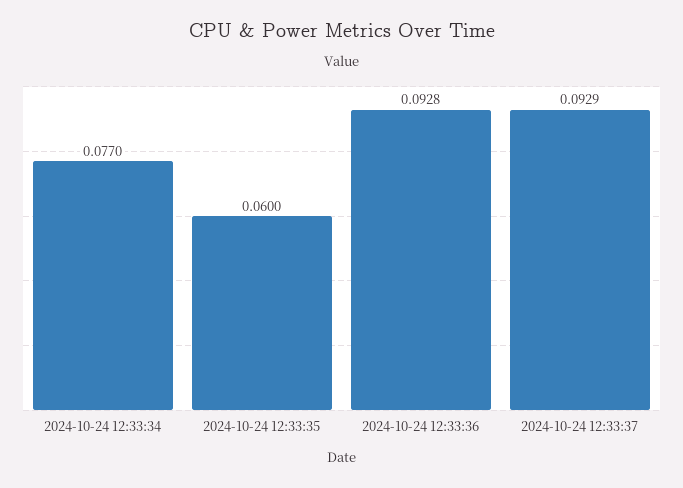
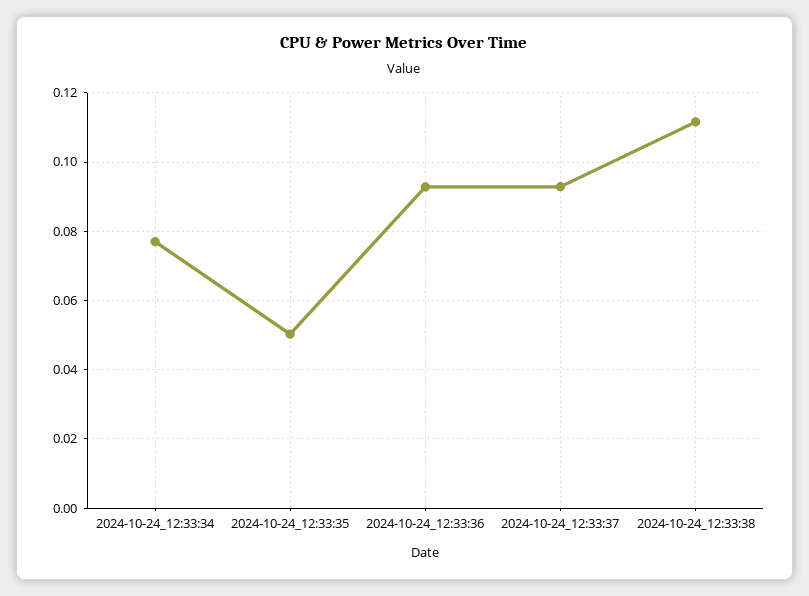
2024-10-24 12:33:35: 0.06 -> 0.05
2024-10-24_12:33:38: none -> 0.112

